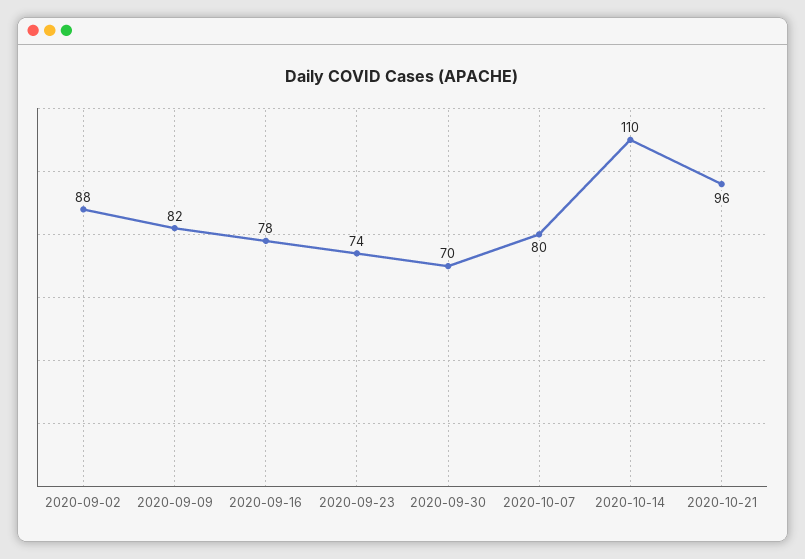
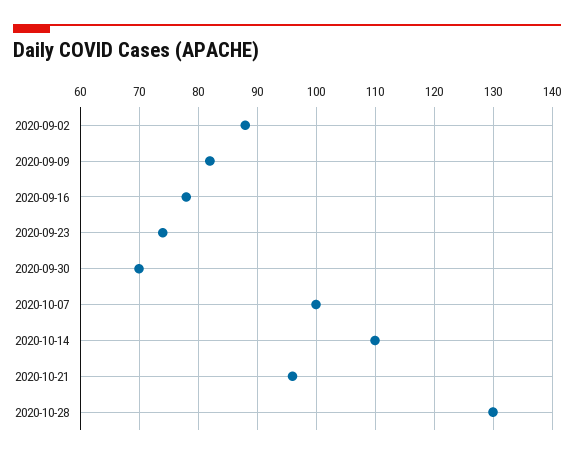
2020-10-07: 80 -> 100
2020-10-28: none -> 130

